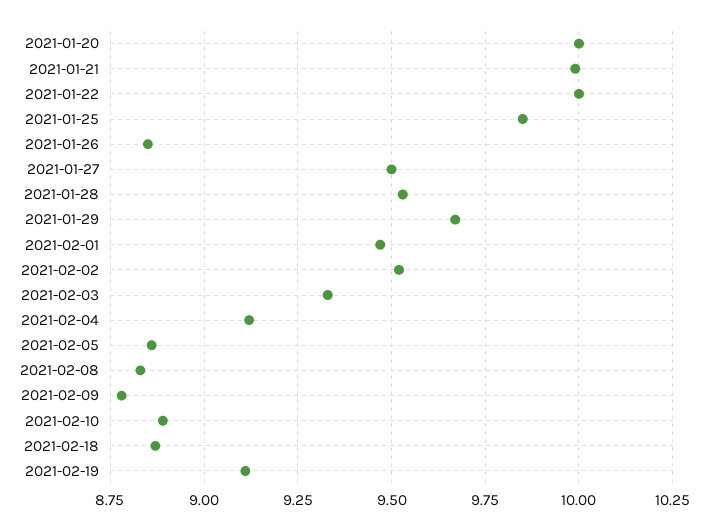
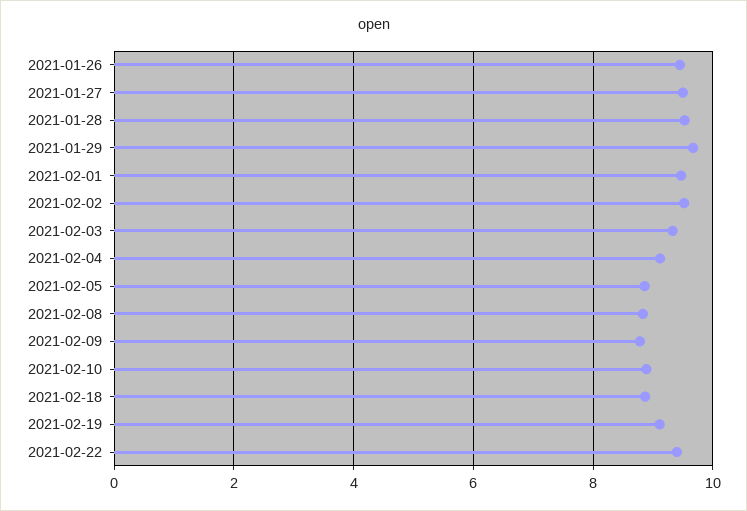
2021-01-20: 10 -> none
2021-01-21: 10 -> none
2021-01-22: 10 -> none
2021-01-25: 9.85 -> none
2021-01-26: 8.85 -> 9.4
2021-02-22: none -> 9.4

